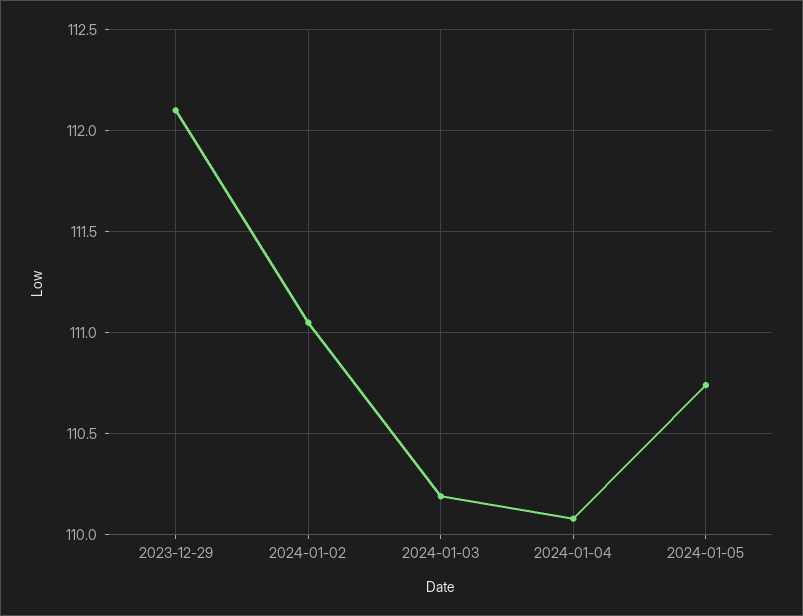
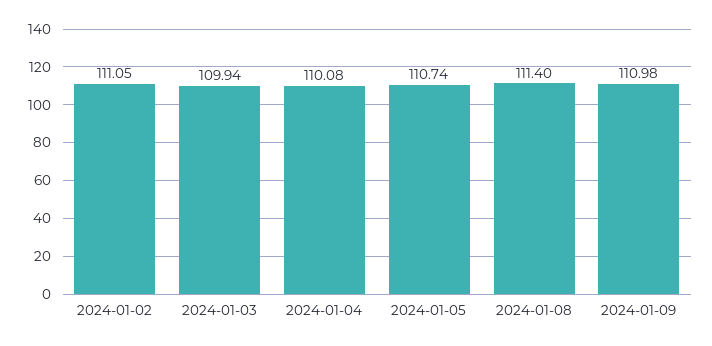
2023-12-29: 112.1 -> none
2024-01-03: 110.2 -> 109.94
2024-01-08: none -> 111.4
2024-01-09: none -> 110.98

